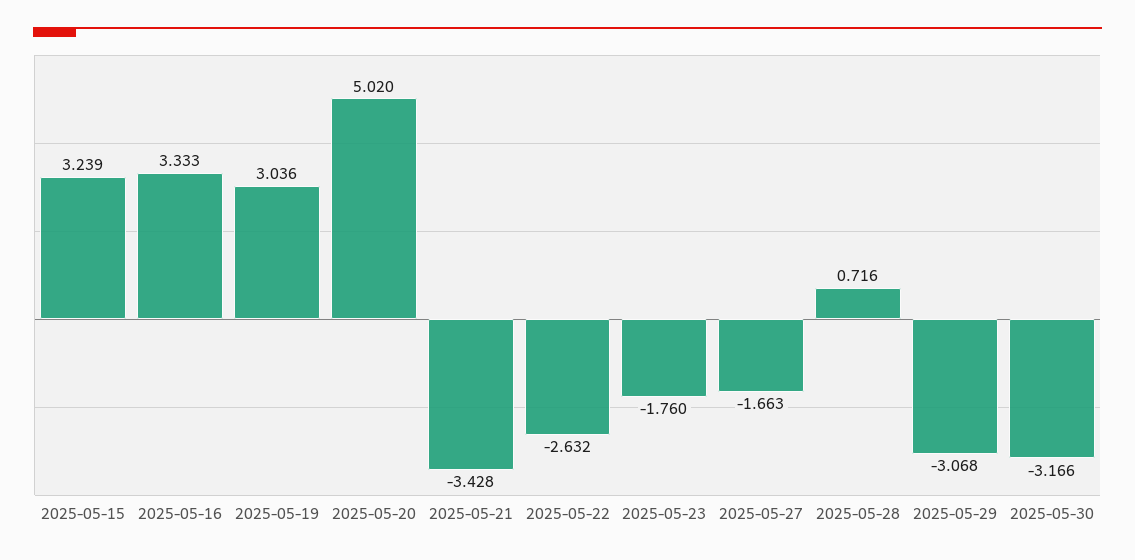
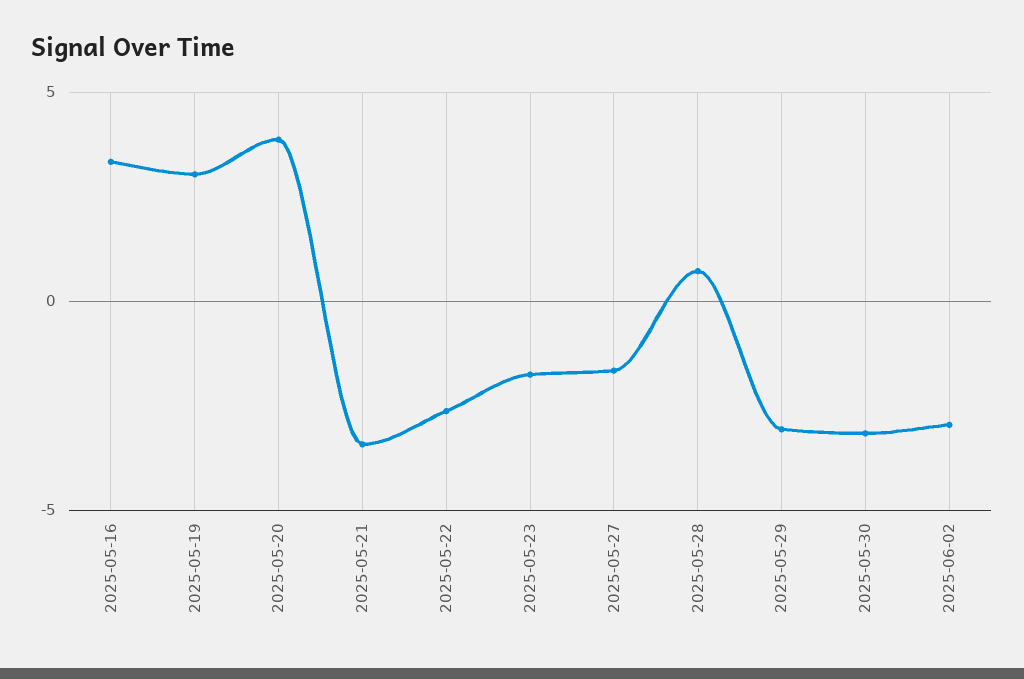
2025-05-15: 3.239 -> none
2025-05-20: 5.02 -> 4
2025-06-02: none -> -3

